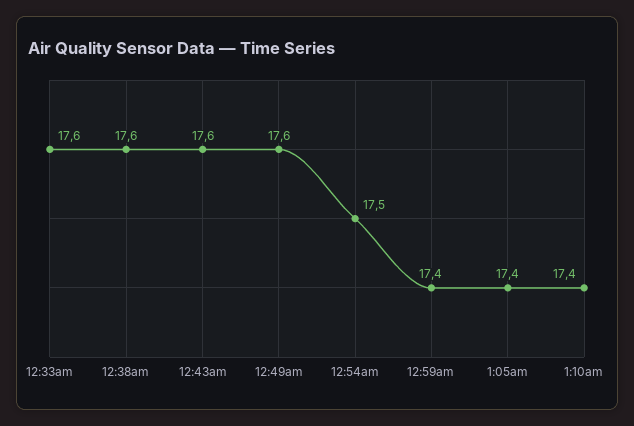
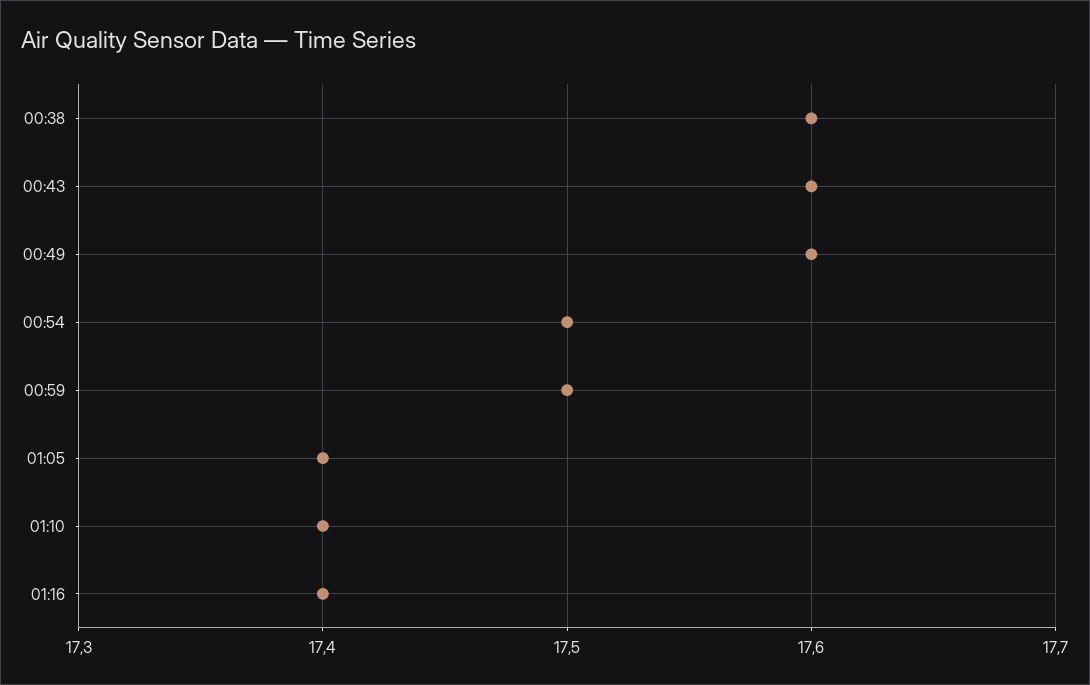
12:33am: 17.6 -> none
12:59am: 17.4 -> 17.5
01:16: none -> 17.4

